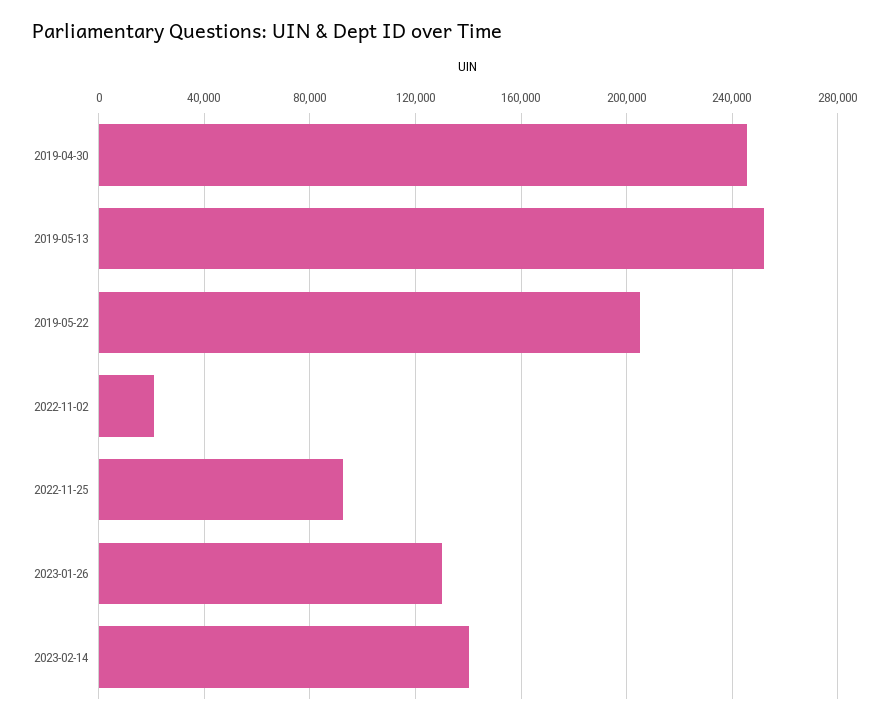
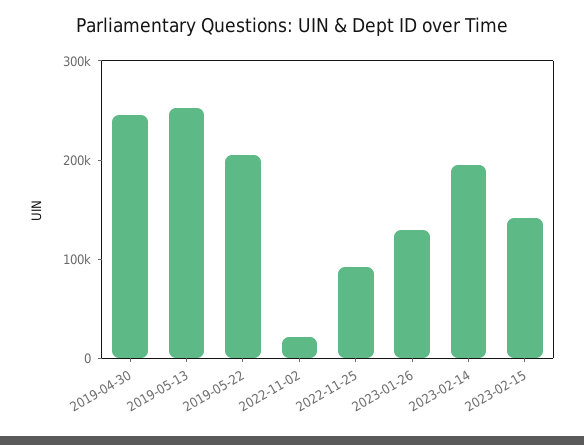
2023-02-14: 140000 -> 200000
2023-02-15: none -> 140000

